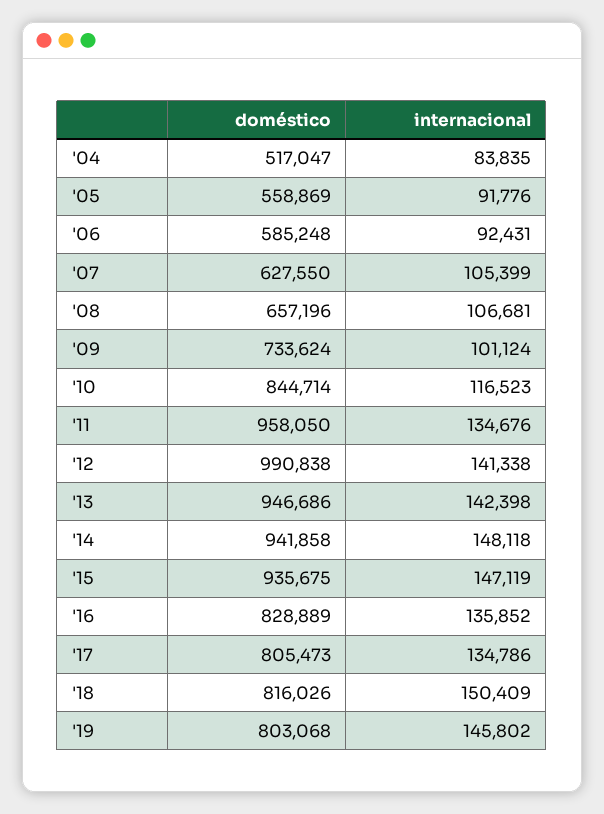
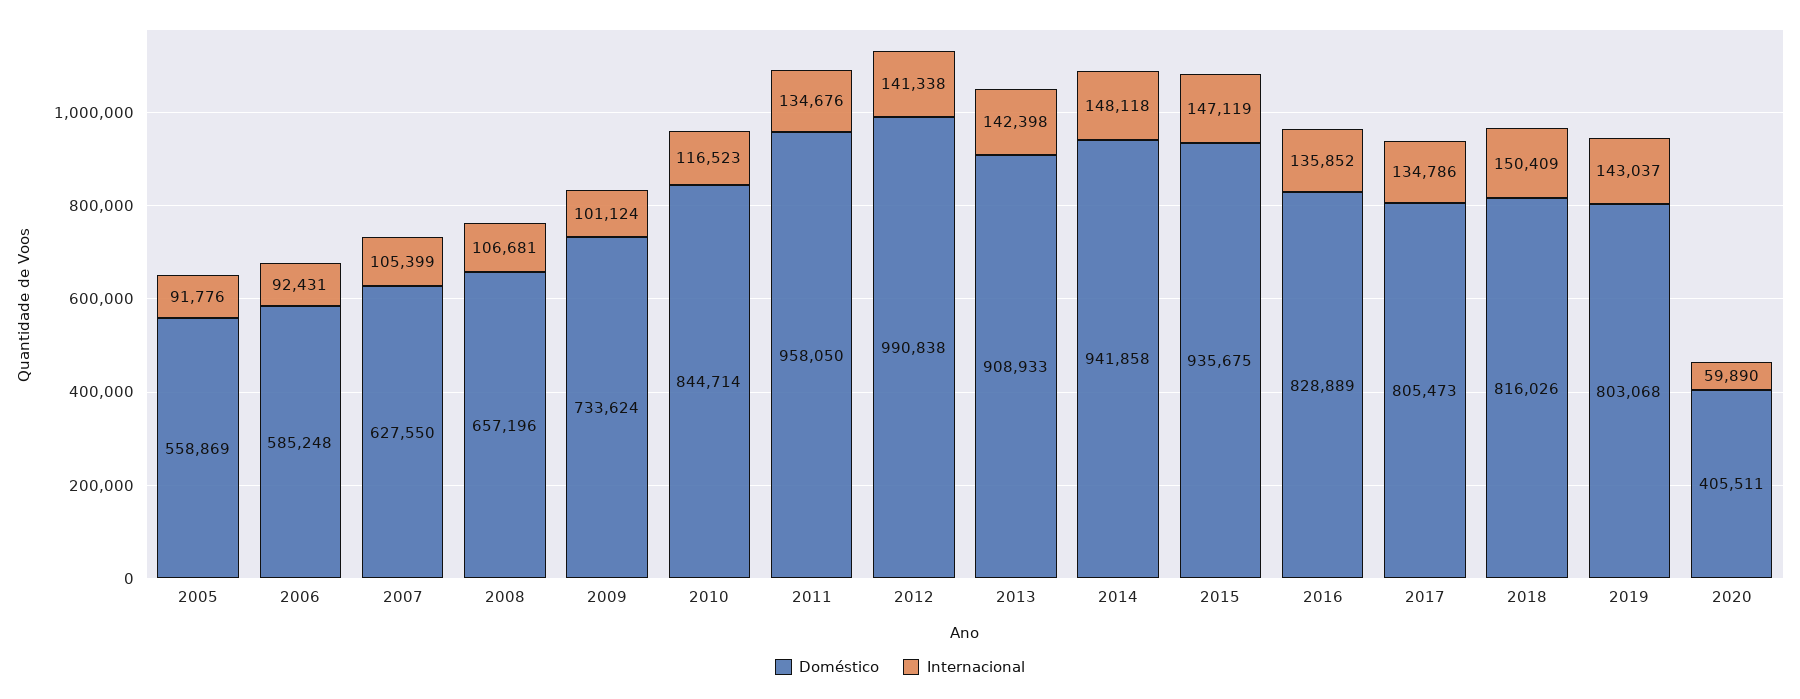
doméstico, '04: 517047 -> none
internacional, '04: 83835 -> none
doméstico, '13: 946686 -> 908933
internacional, '19: 145802 -> 143037
doméstico, 2020: none -> 405511
internacional, 2020: none -> 59890

